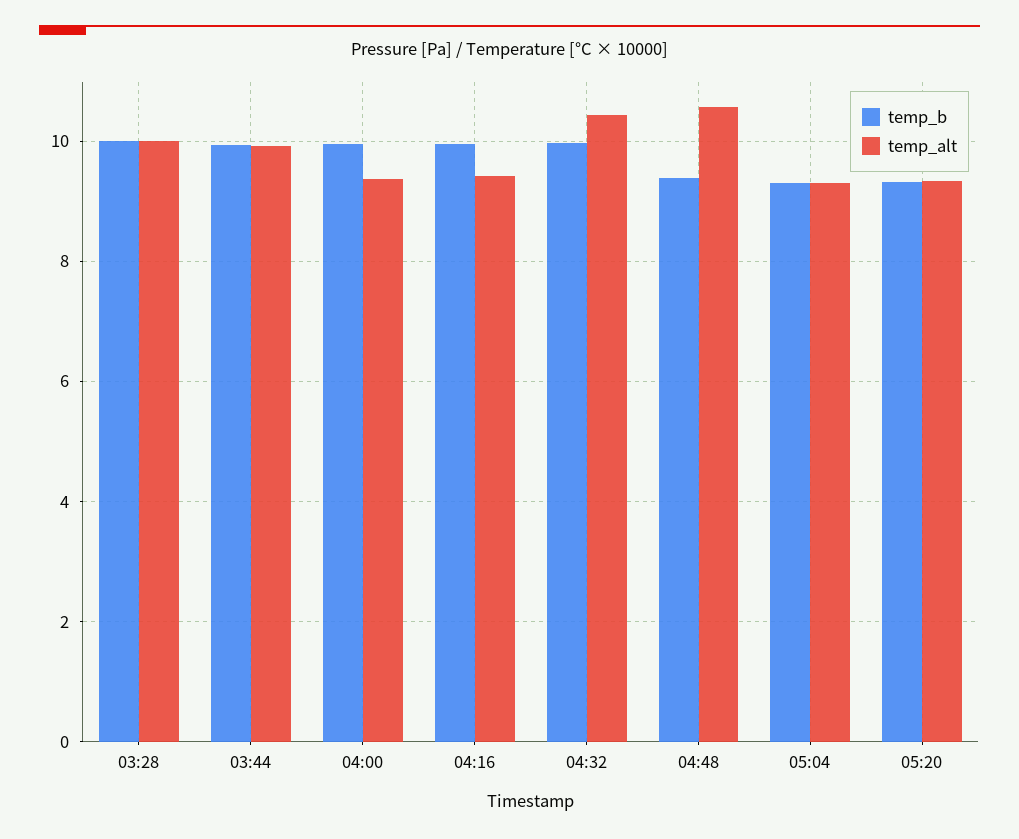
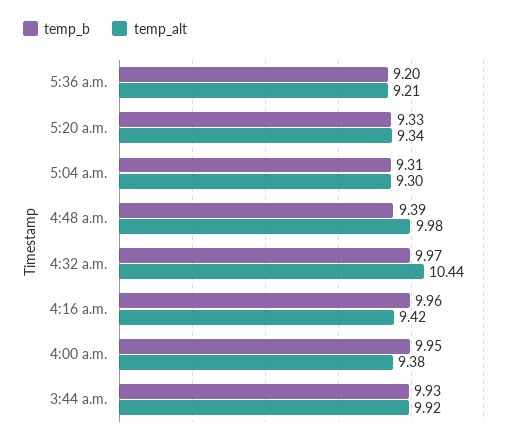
temp_b, 03:28: 10 -> none
temp_alt, 03:28: 10 -> none
temp_alt, 04:48: 10.6 -> 9.98
temp_b, 5:36 a.m.: none -> 9.2
temp_alt, 5:36 a.m.: none -> 9.21

